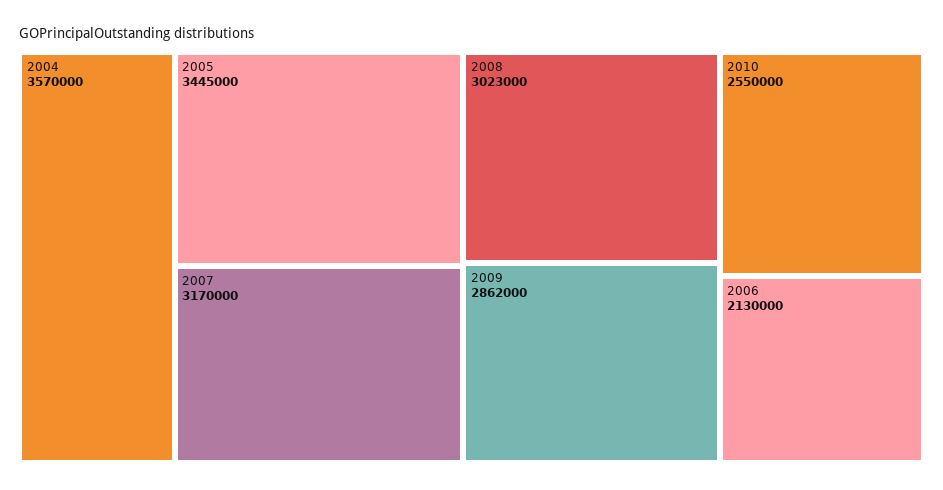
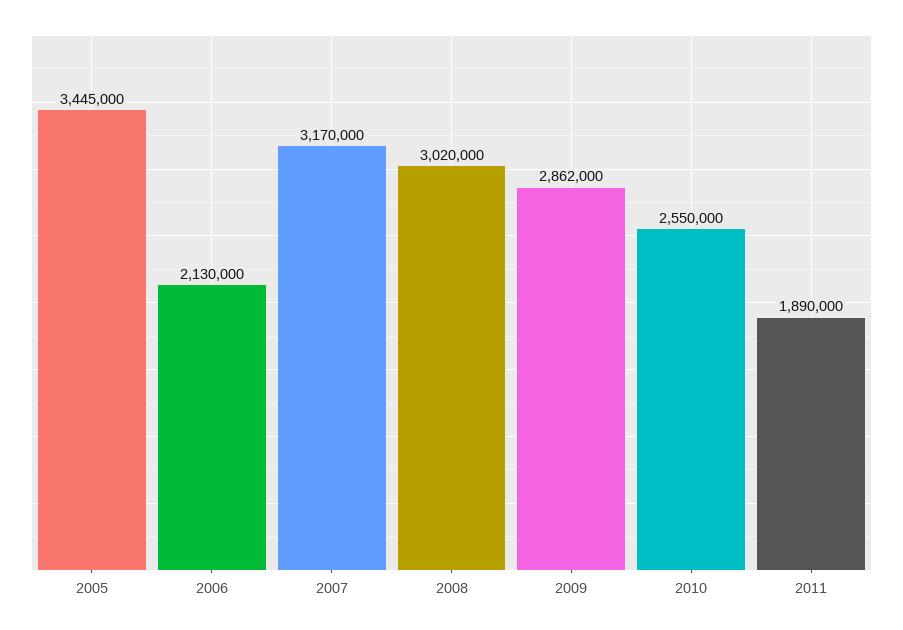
2004: 3570000 -> none
2008: 3023000 -> 3020000
2011: none -> 1890000

